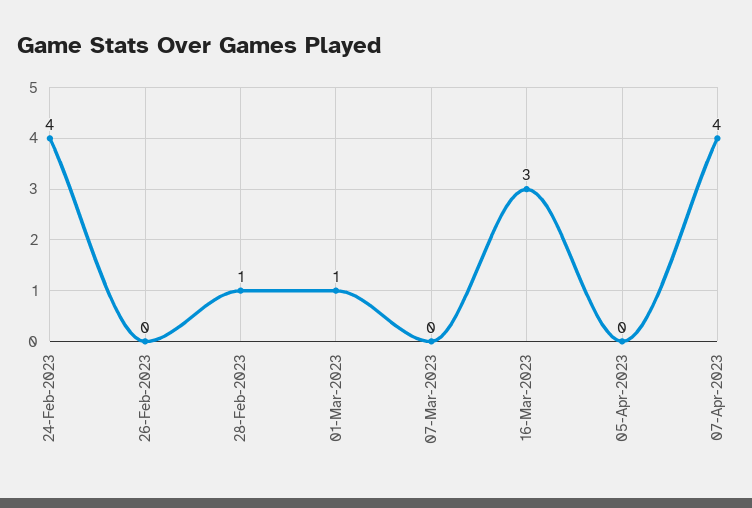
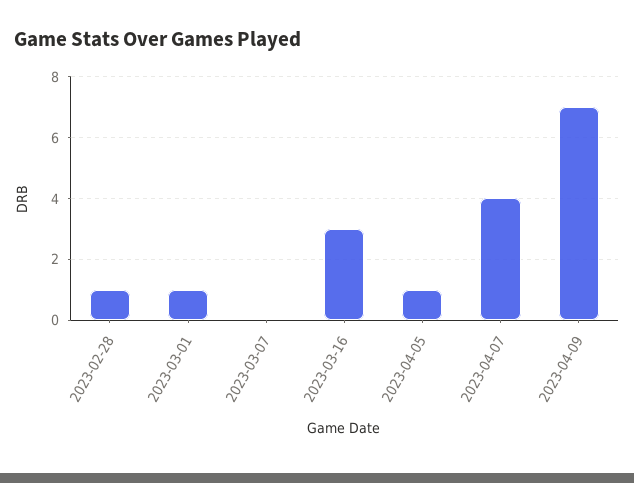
24-Feb-2023: 4 -> none
26-Feb-2023: 0 -> none
05-Apr-2023: 0 -> 1
2023-04-09: none -> 7

